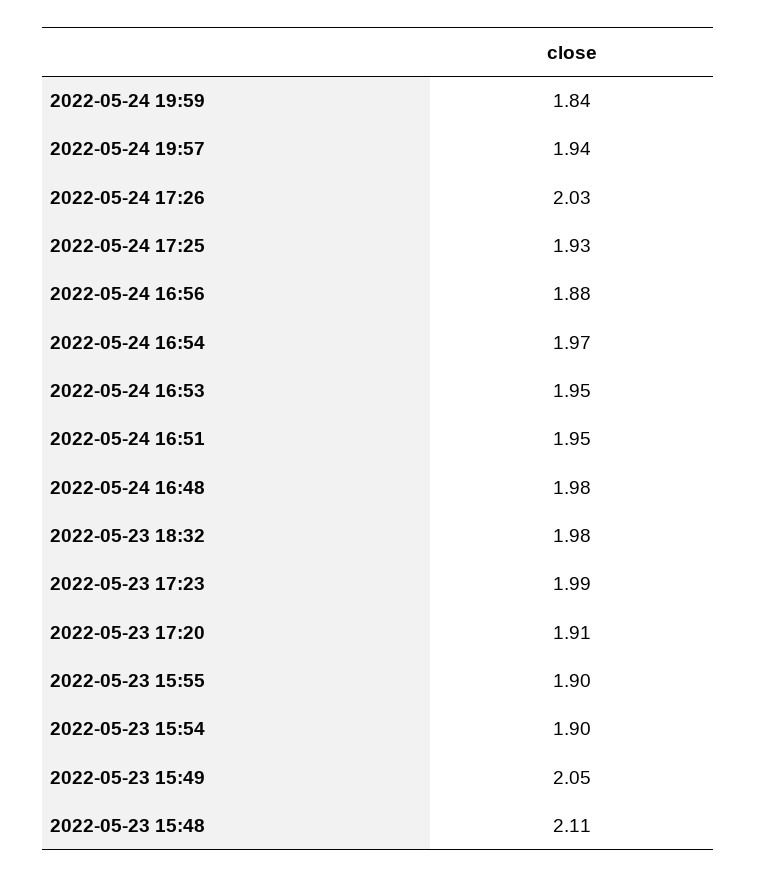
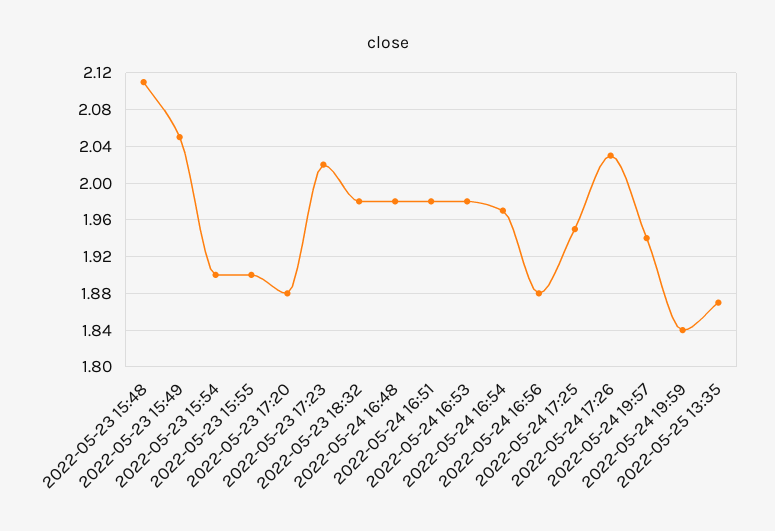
2022-05-24 17:25: 1.93 -> 1.95
2022-05-24 16:53: 1.95 -> 1.98
2022-05-24 16:51: 1.95 -> 1.98
2022-05-23 17:23: 1.99 -> 2.02
2022-05-23 17:20: 1.91 -> 1.88
2022-05-25 13:35: none -> 1.87

